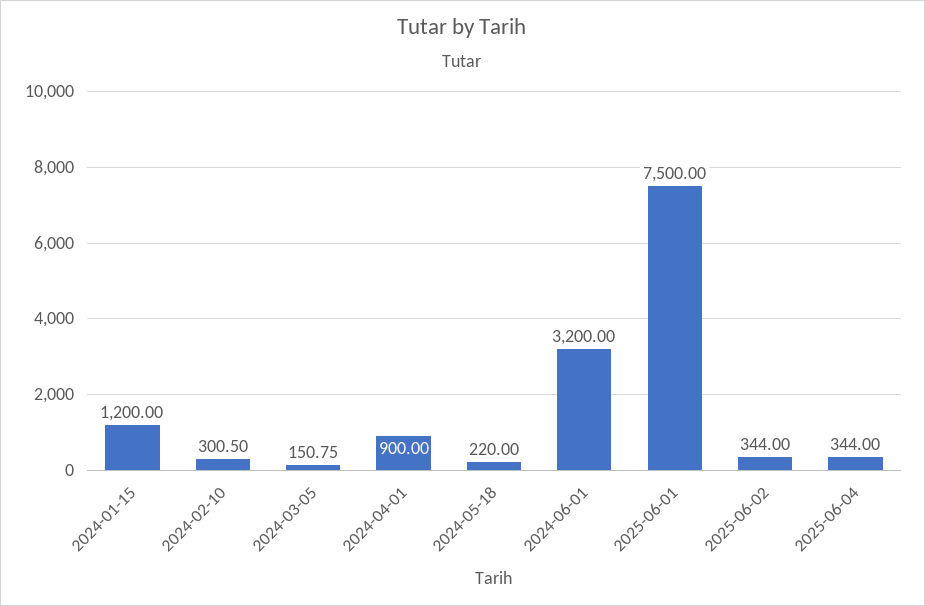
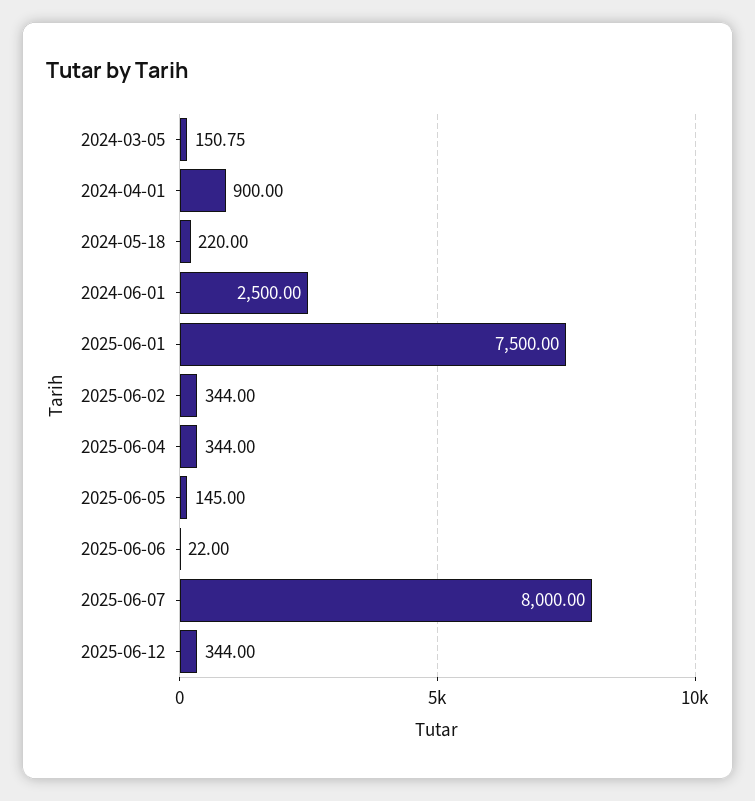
2024-01-15: 1200 -> none
2024-02-10: 300.5 -> none
2024-06-01: 3200 -> 2500
2025-06-05: none -> 145
2025-06-06: none -> 22
2025-06-07: none -> 8000
2025-06-12: none -> 344

